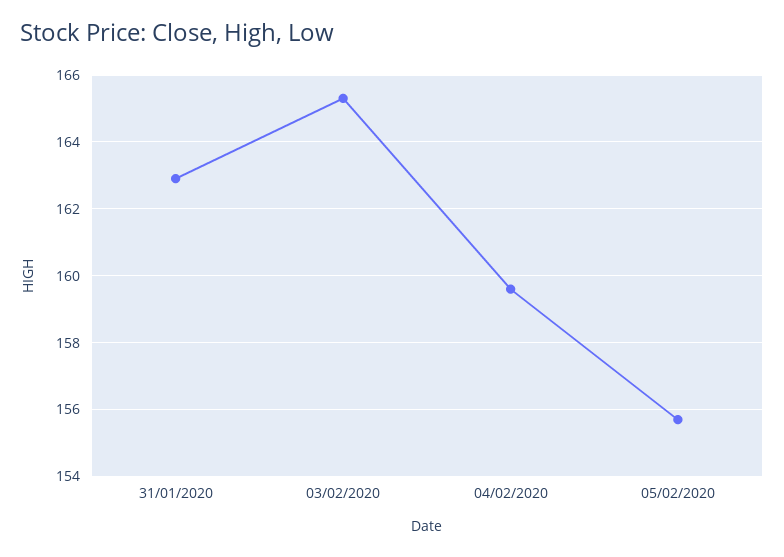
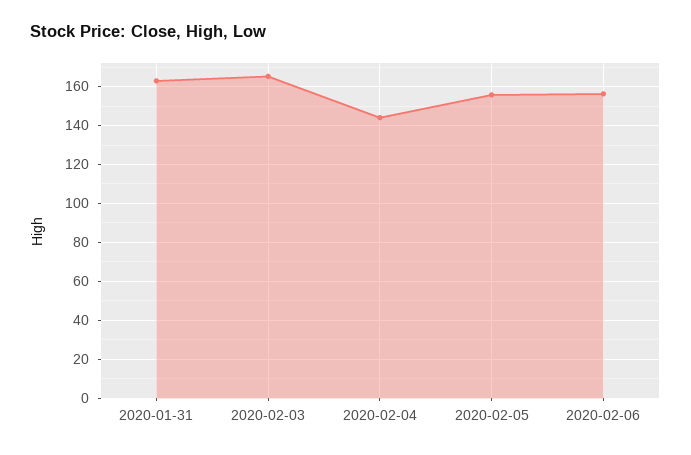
04/02/2020: 159.5 -> 145
2020-02-06: none -> 155

